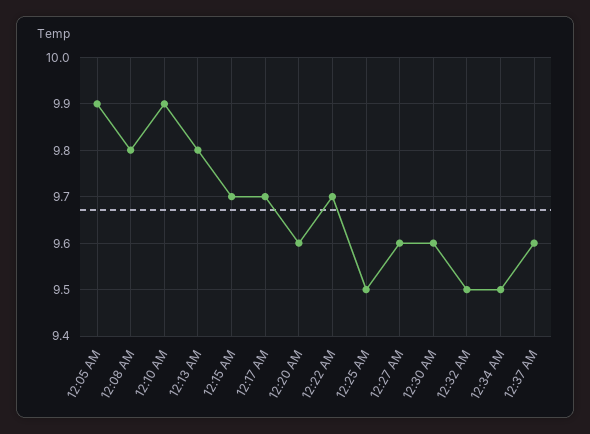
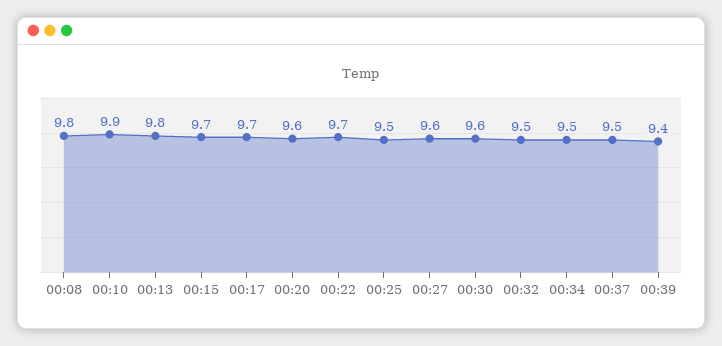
12:05 AM: 9.9 -> none
12:37 AM: 9.6 -> 9.5
00:39: none -> 9.4

